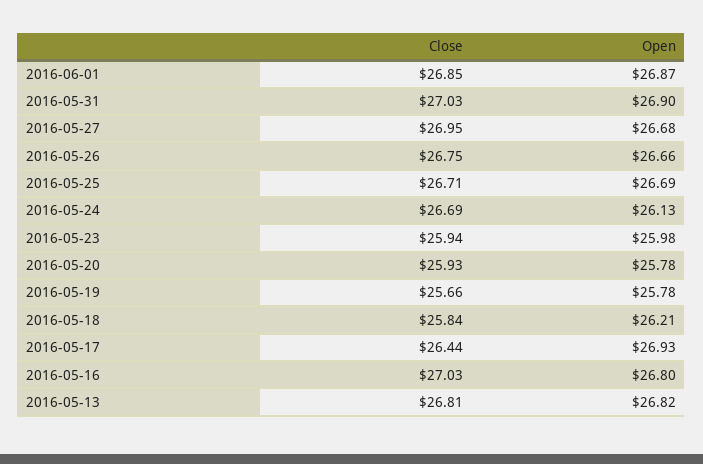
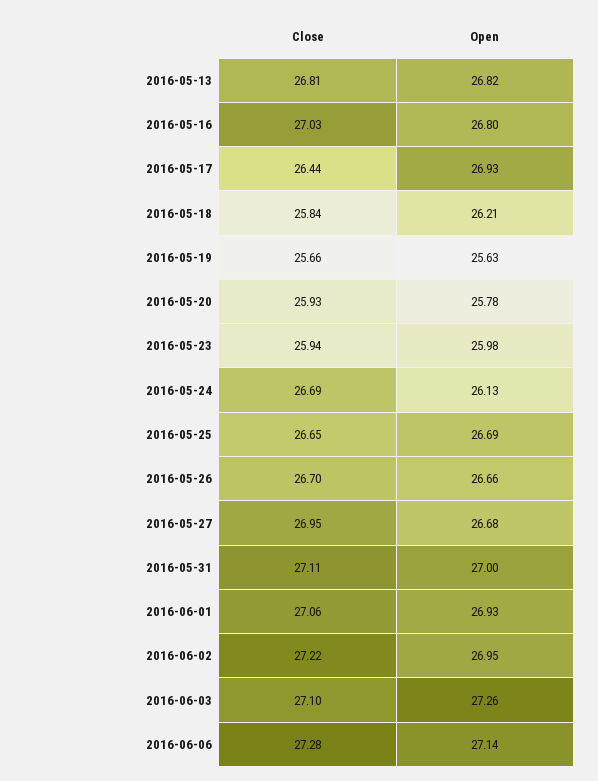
Close, 2016-06-01: 26.85 -> 27.06
Open, 2016-06-01: 26.87 -> 26.93
Close, 2016-05-31: 27.03 -> 27.11
Open, 2016-05-31: 26.9 -> 27
Close, 2016-05-26: 26.75 -> 26.7
Close, 2016-05-25: 26.71 -> 26.65
Open, 2016-05-19: 25.78 -> 25.63
Close, 2016-06-02: none -> 27.22
Open, 2016-06-02: none -> 26.95
Close, 2016-06-03: none -> 27.1
Open, 2016-06-03: none -> 27.26
Close, 2016-06-06: none -> 27.28
Open, 2016-06-06: none -> 27.14

